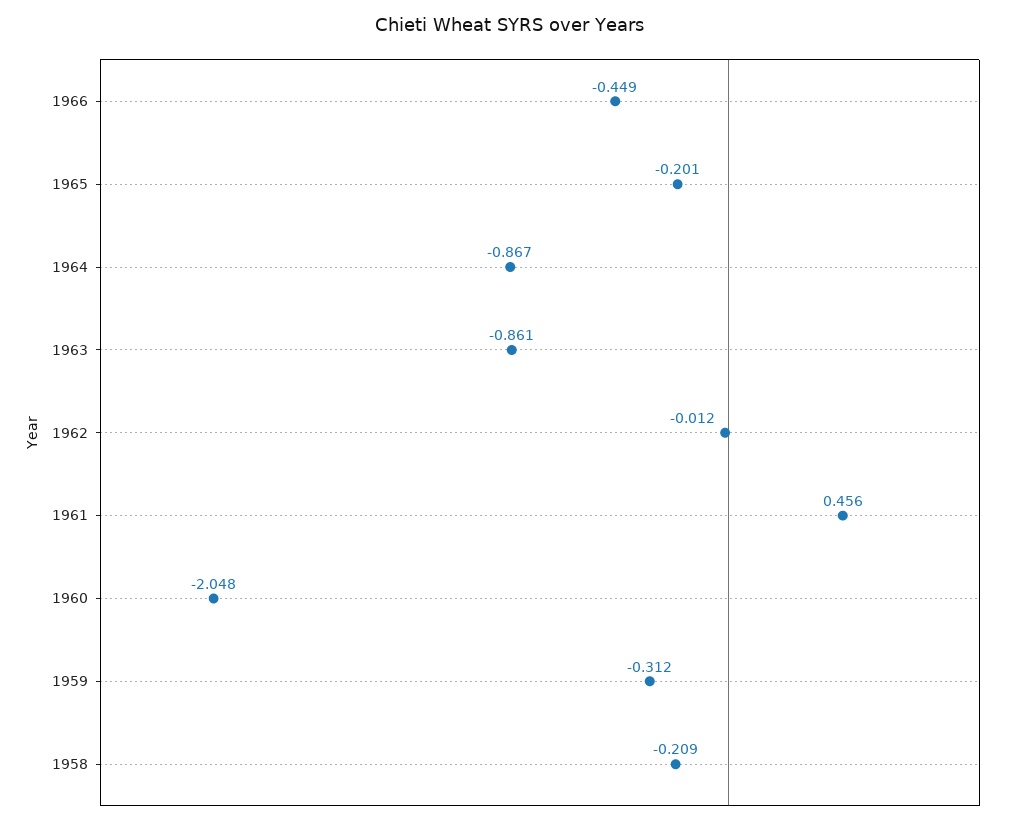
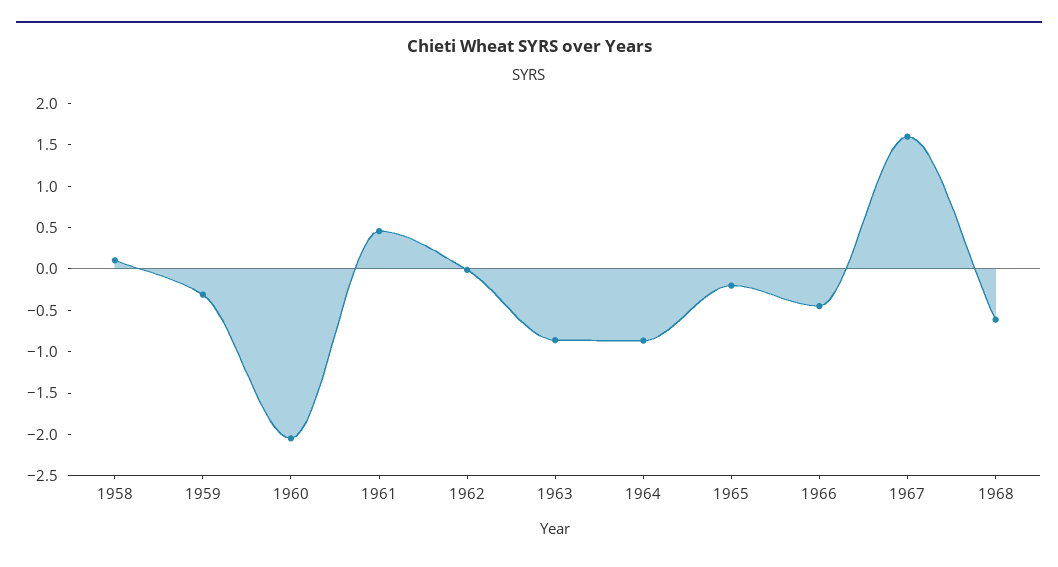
1958: -0.209 -> 0.1
1967: none -> 1.6
1968: none -> -0.6

